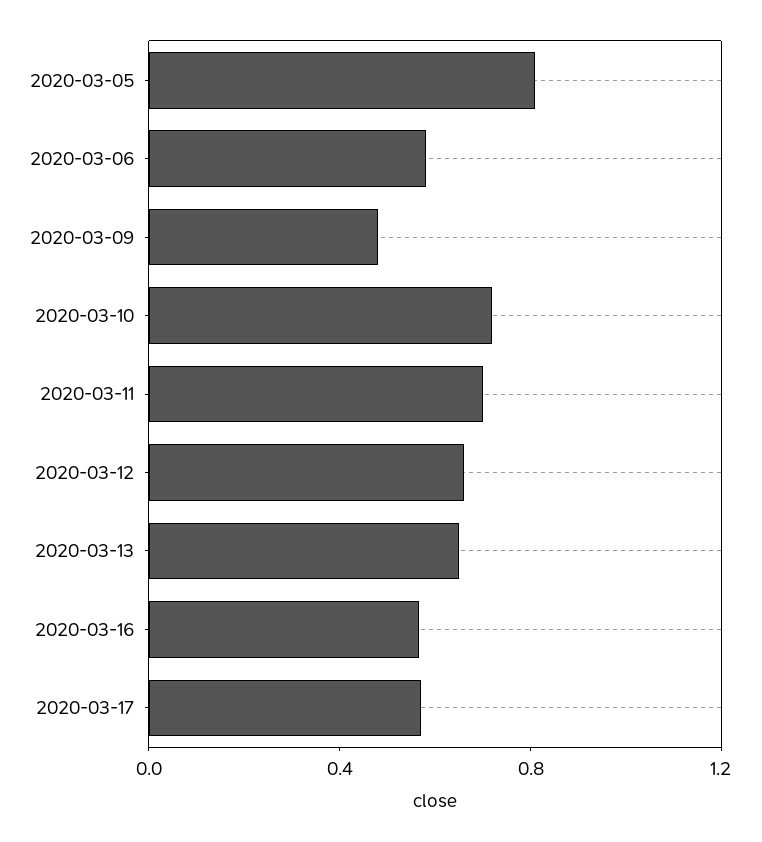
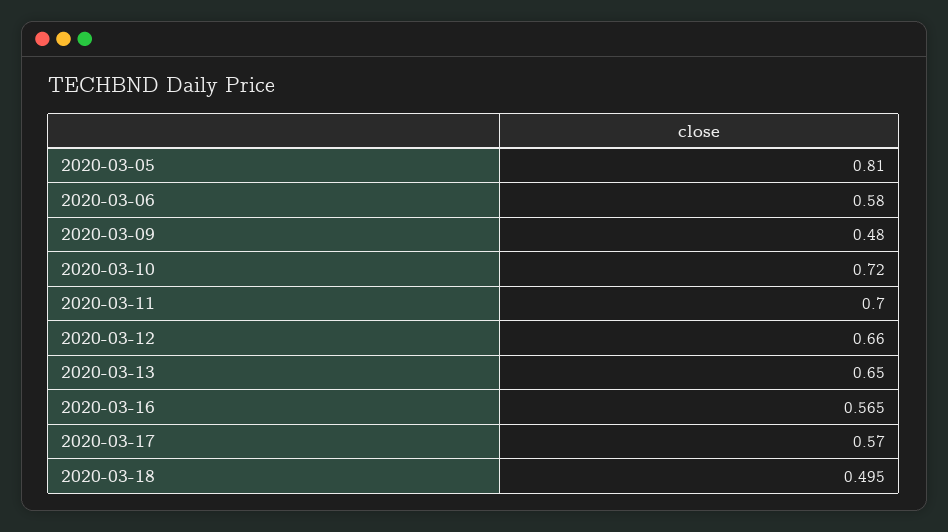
2020-03-18: none -> 0.495

